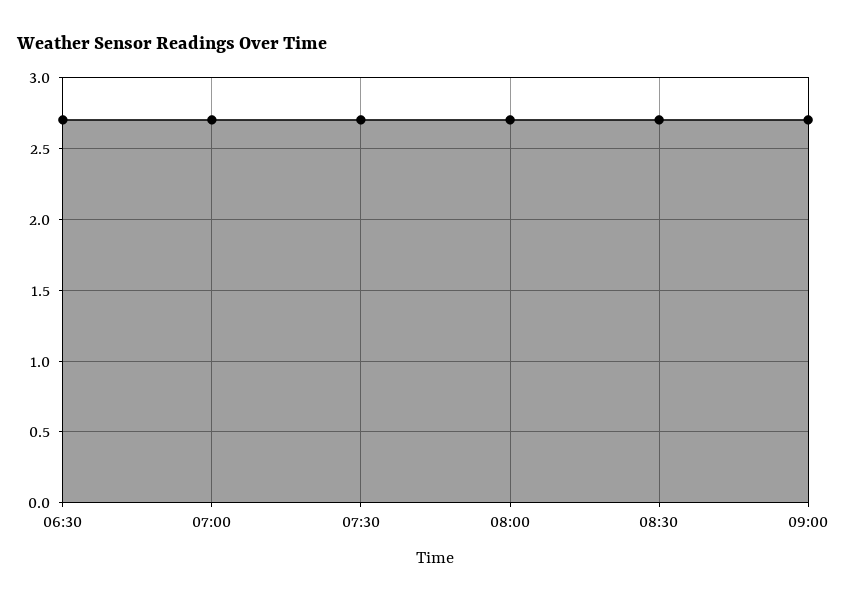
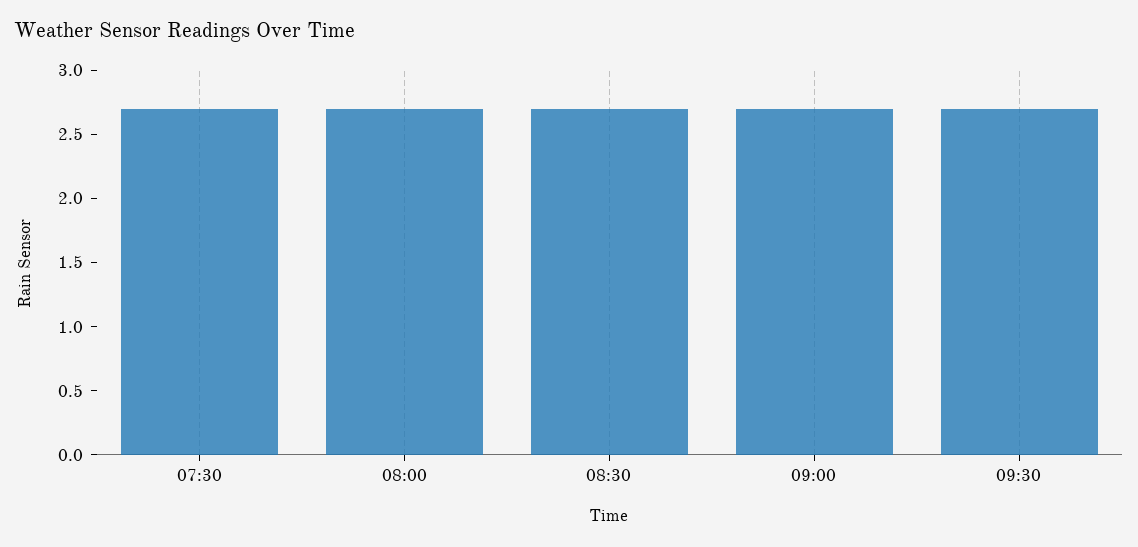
06:30: 2.7 -> none
07:00: 2.7 -> none
09:30: none -> 2.7

